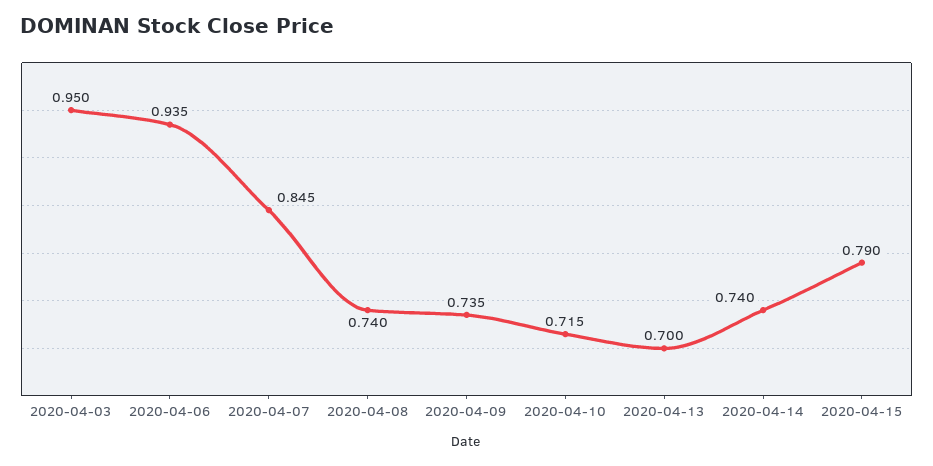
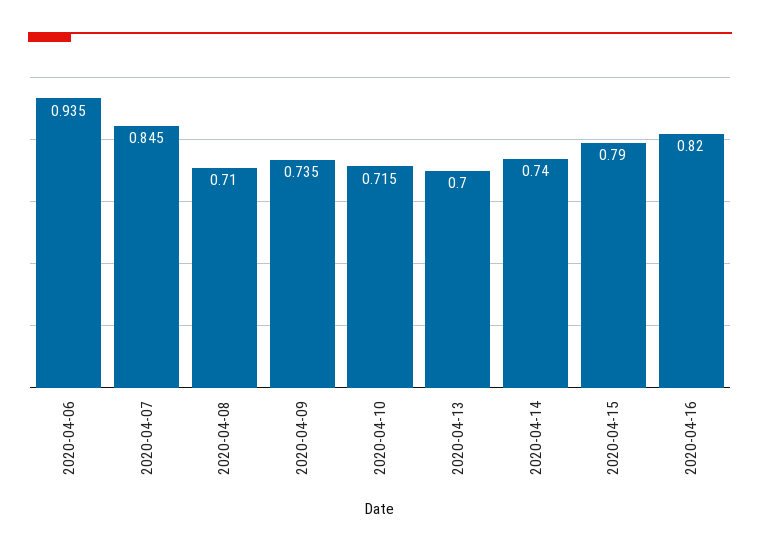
2020-04-03: 0.95 -> none
2020-04-08: 0.74 -> 0.71
2020-04-16: none -> 0.82

